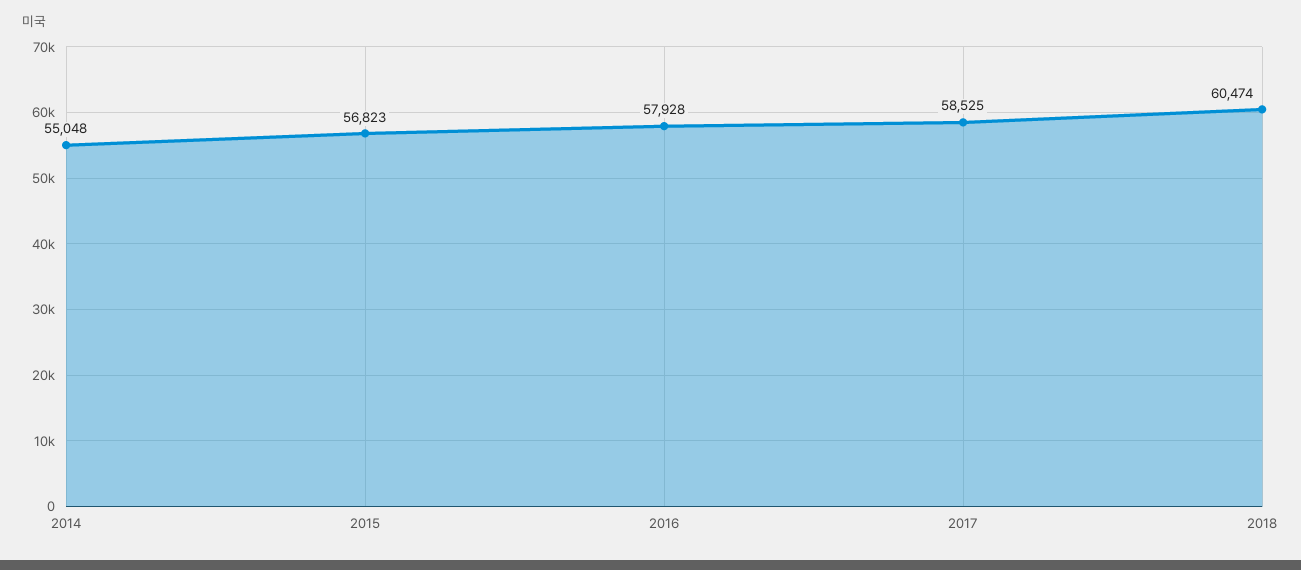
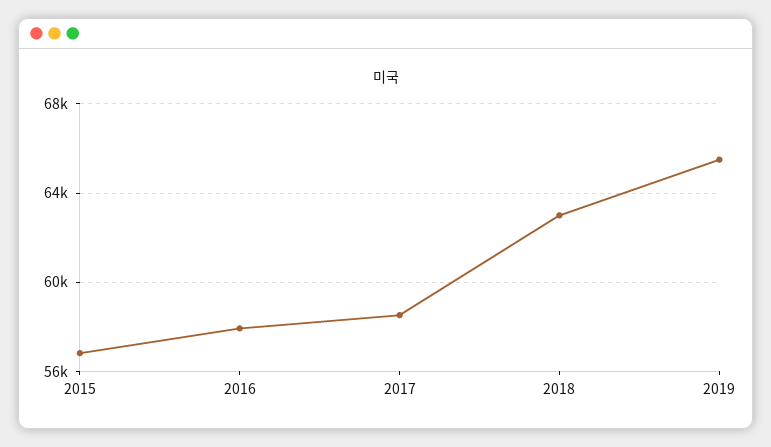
2014: 55048 -> none
2018: 60474 -> 63000
2019: none -> 65500

